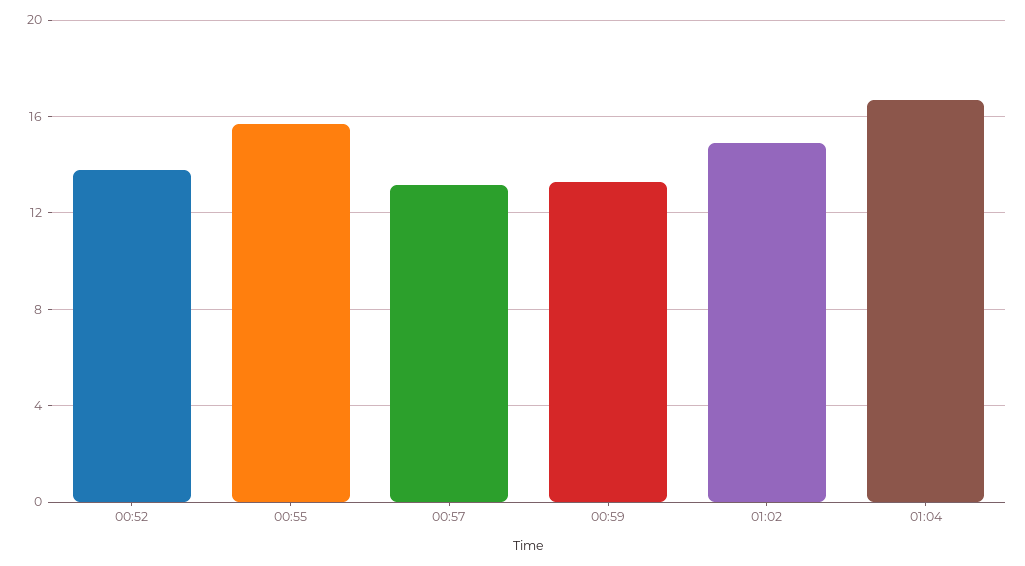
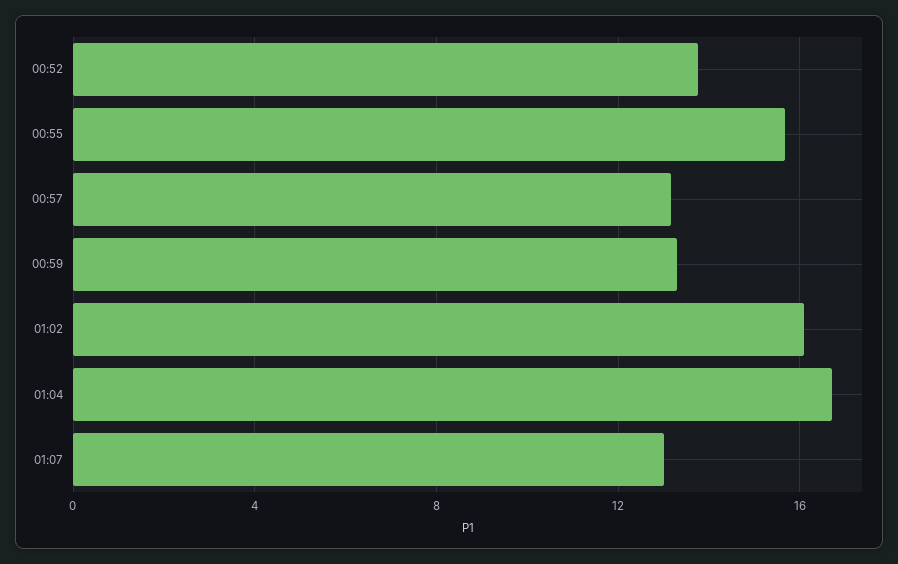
01:02: 15 -> 16
01:07: none -> 13

